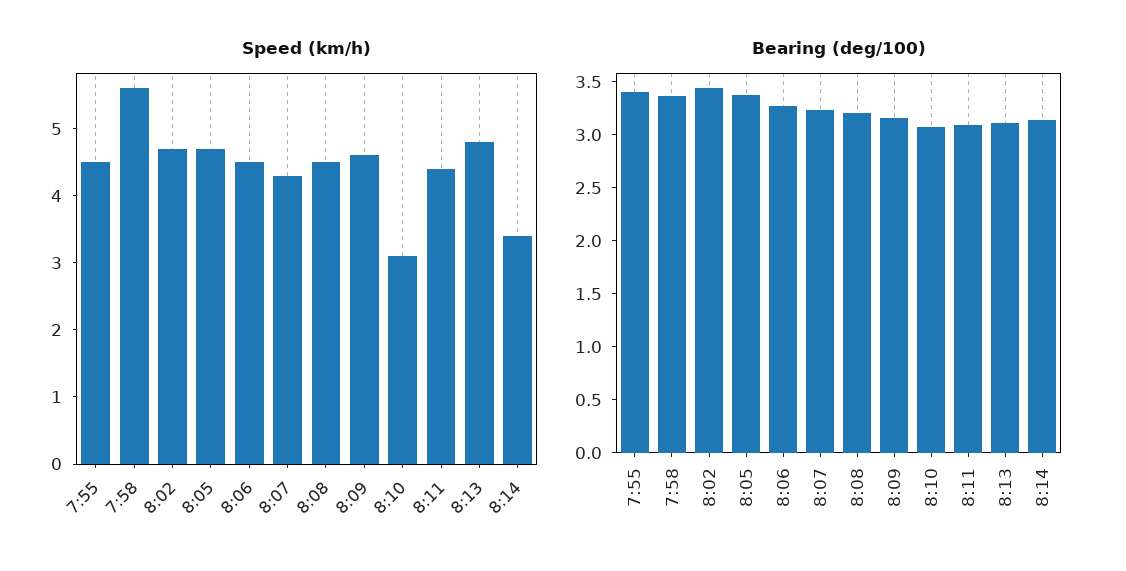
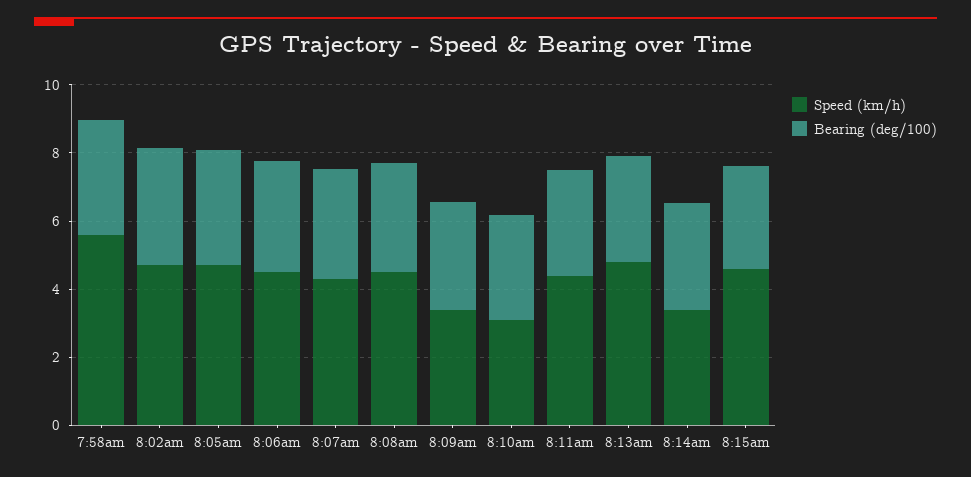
Speed (km/h), 7:55: 4.5 -> none
Speed (km/h), 8:09: 4.5 -> 3.5
Bearing (deg/100), 7:55: 3.4 -> none
Speed (km/h), 8:15am: none -> 4.5
Bearing (deg/100), 8:15am: none -> 3

